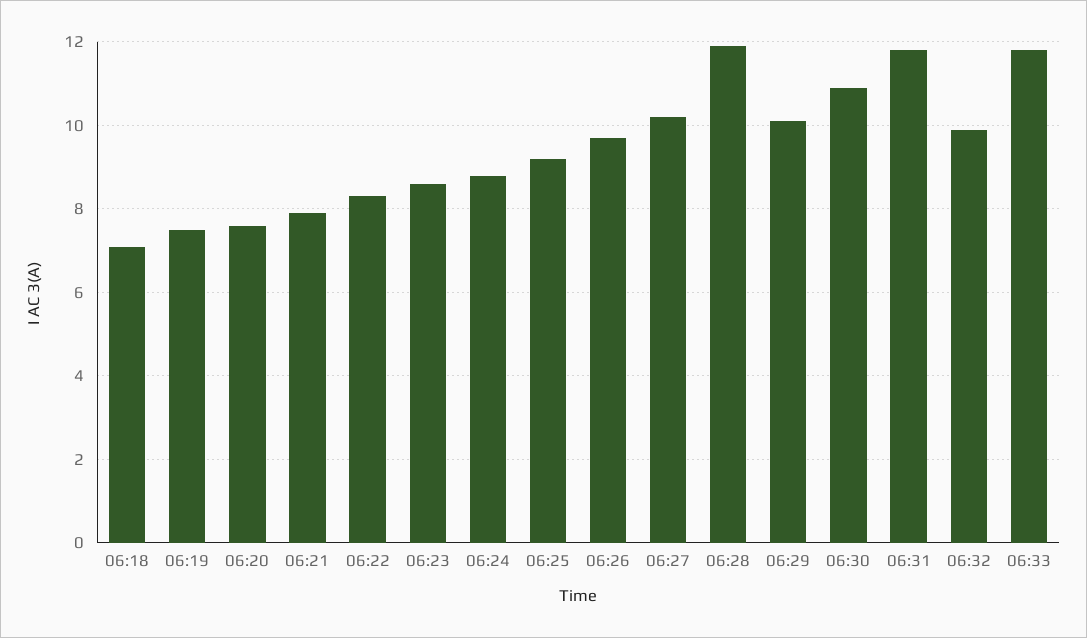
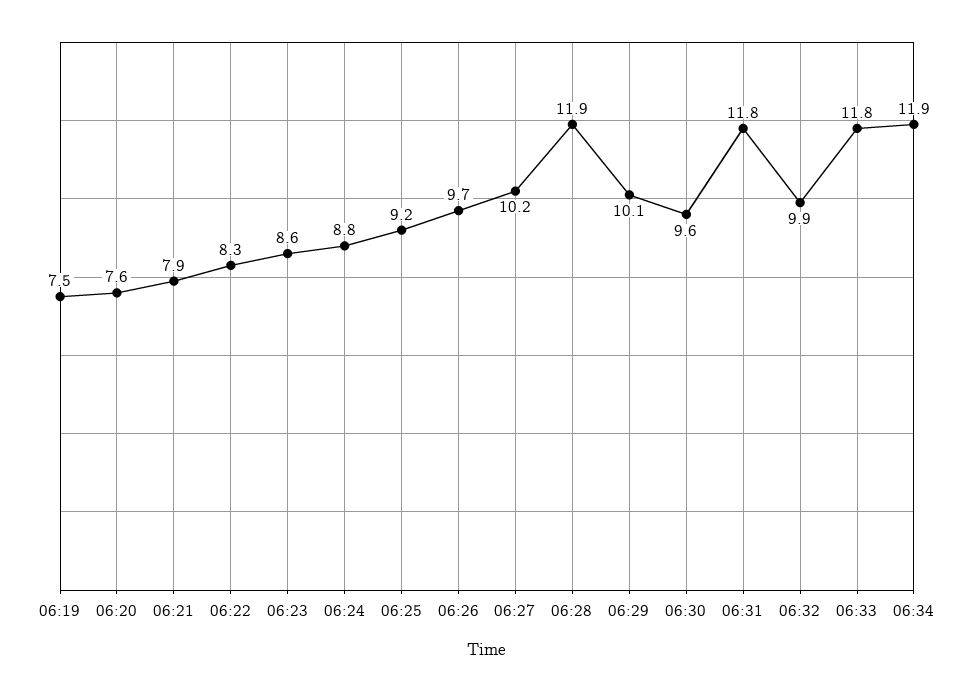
06:18: 7 -> none
06:30: 11 -> 9.6
06:34: none -> 11.9

